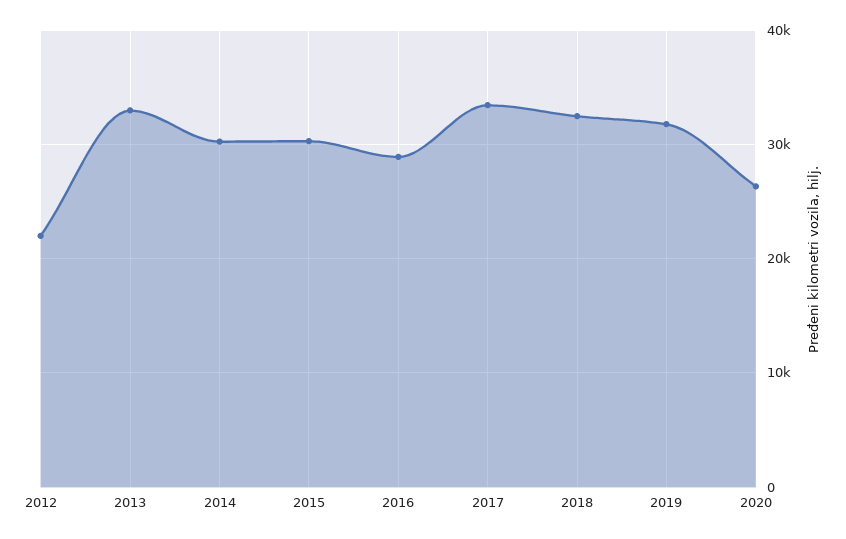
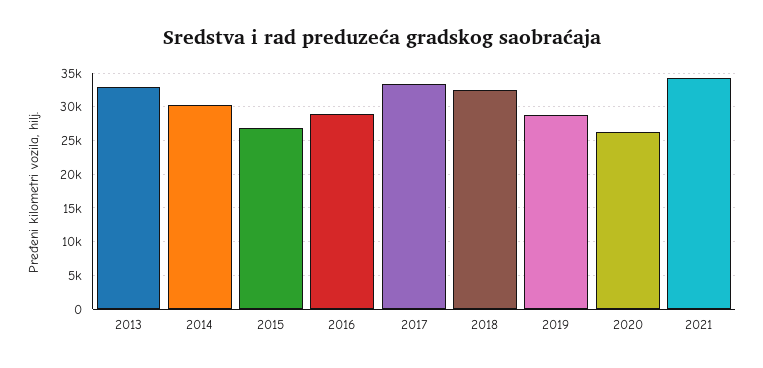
2012: 22000 -> none
2015: 30000 -> 27000
2019: 32000 -> 29000
2021: none -> 34000

